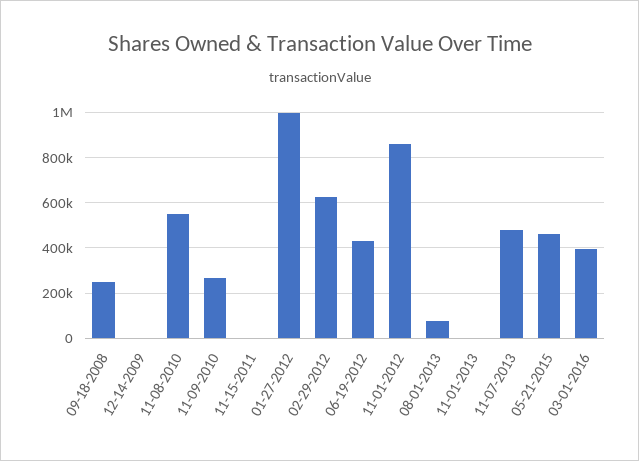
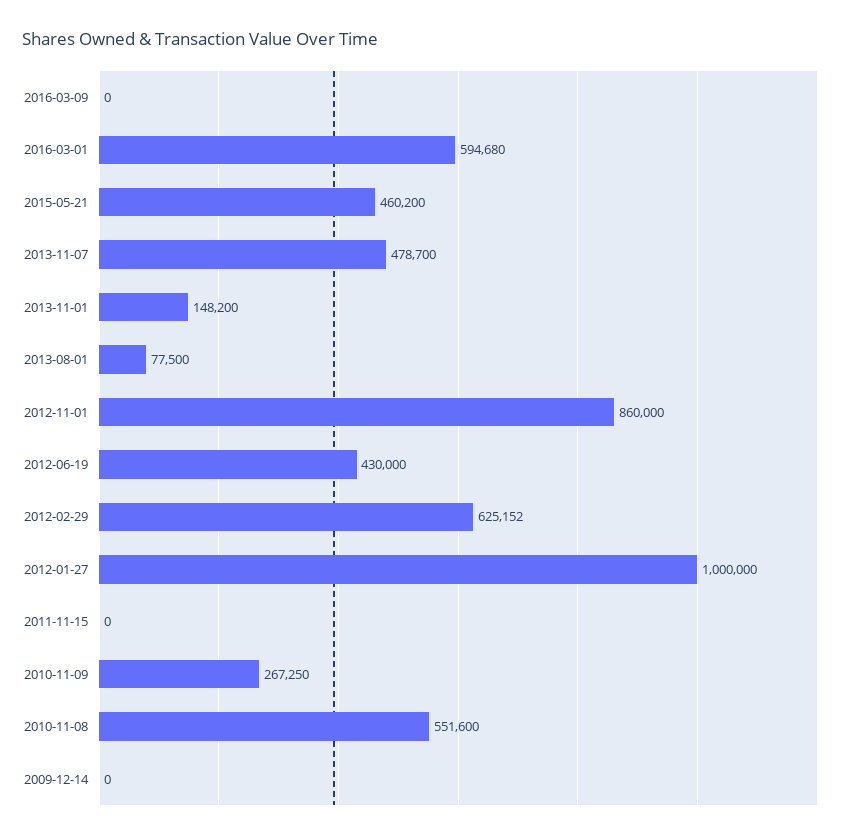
09-18-2008: 250000 -> none
11-01-2013: 0 -> 148200
03-01-2016: 400000 -> 594680
2016-03-09: none -> 0

